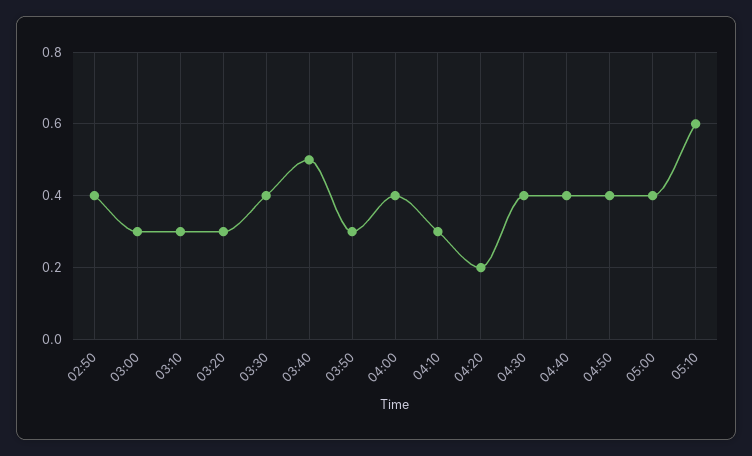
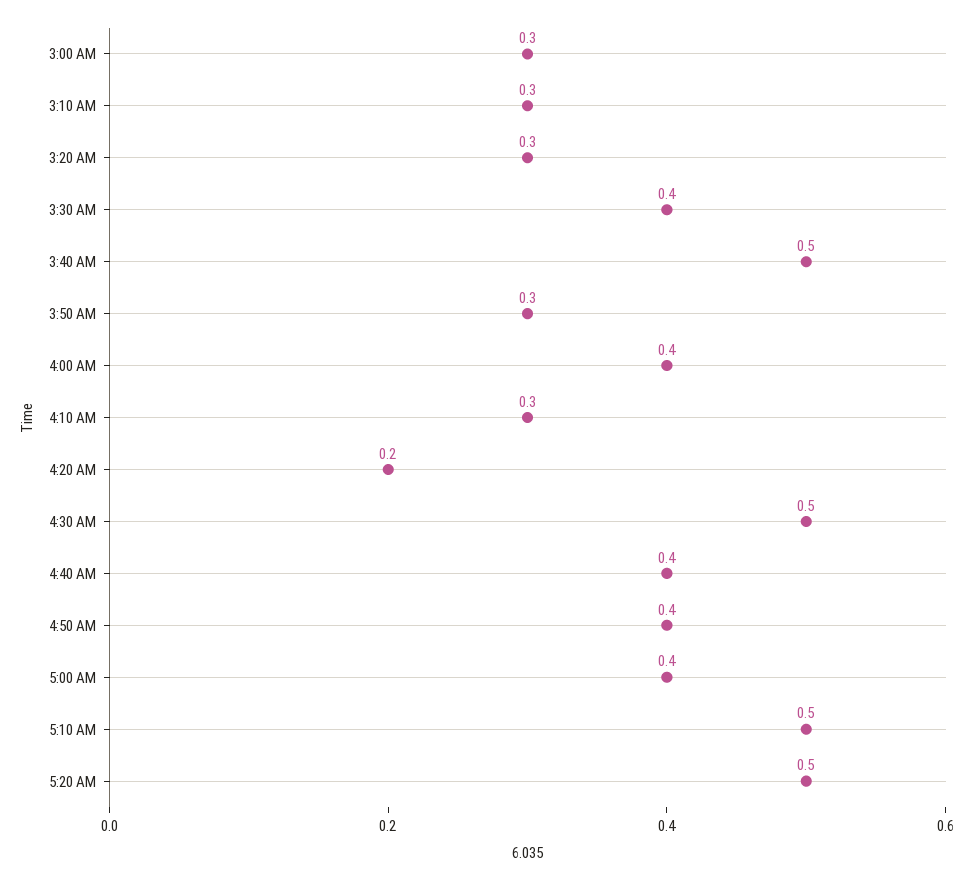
02:50: 0.4 -> none
04:30: 0.4 -> 0.5
05:10: 0.6 -> 0.5
5:20 AM: none -> 0.5

